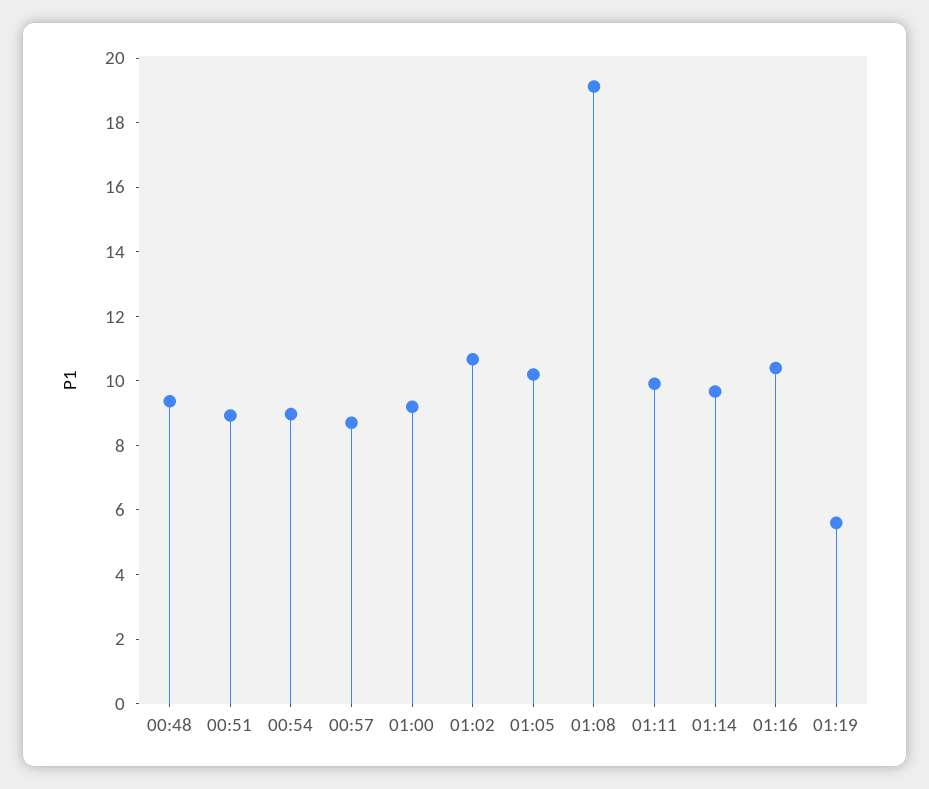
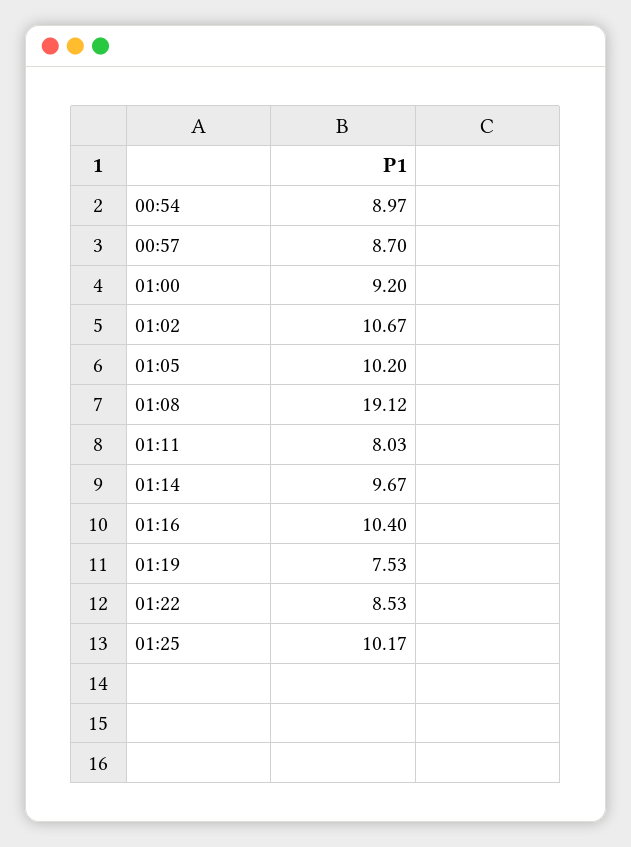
00:48: 9.5 -> none
00:51: 9 -> none
01:11: 10 -> 8.03
01:19: 5.5 -> 7.53
01:22: none -> 8.53
01:25: none -> 10.17

